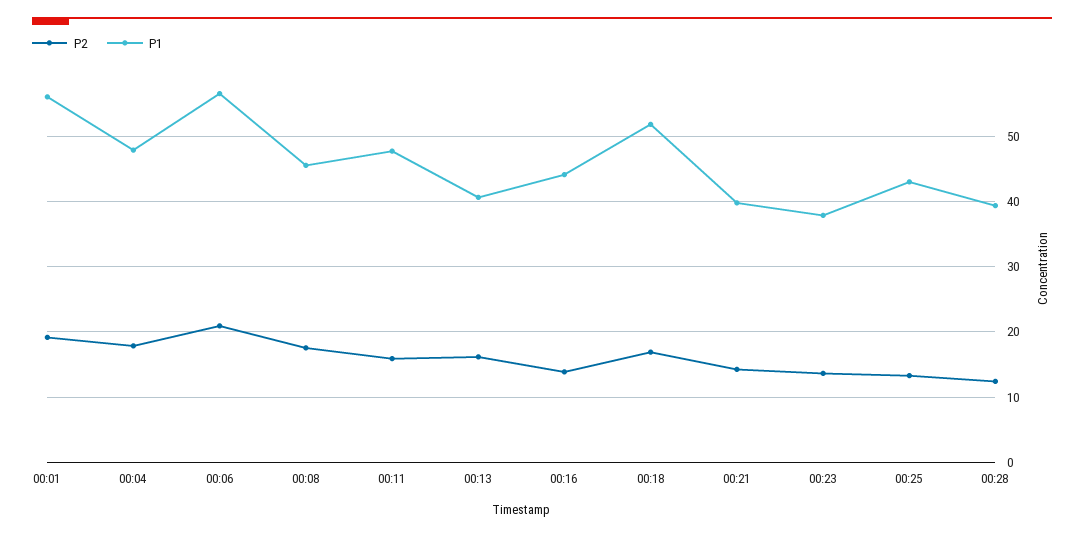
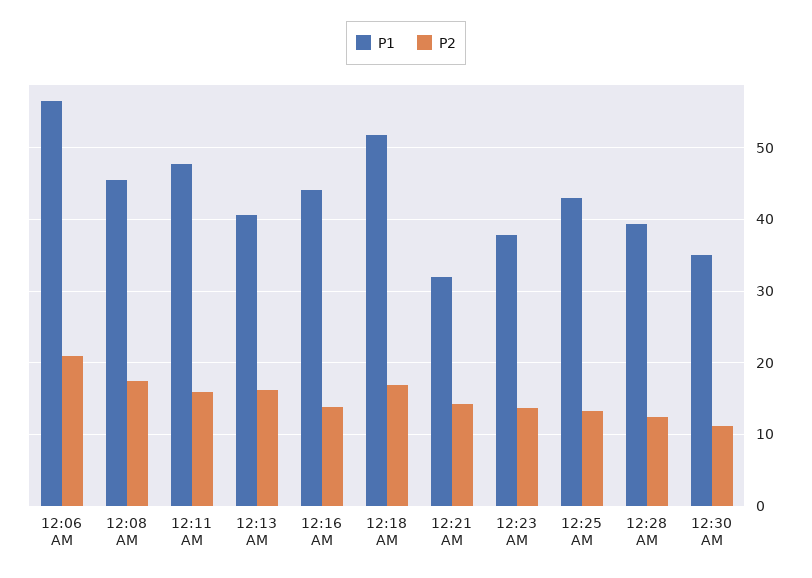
P2, 00:01: 19 -> none
P1, 00:01: 56 -> none
P2, 00:04: 18 -> none
P1, 00:04: 48 -> none
P1, 00:21: 40 -> 32
P1, 12:30 AM: none -> 35
P2, 12:30 AM: none -> 11

